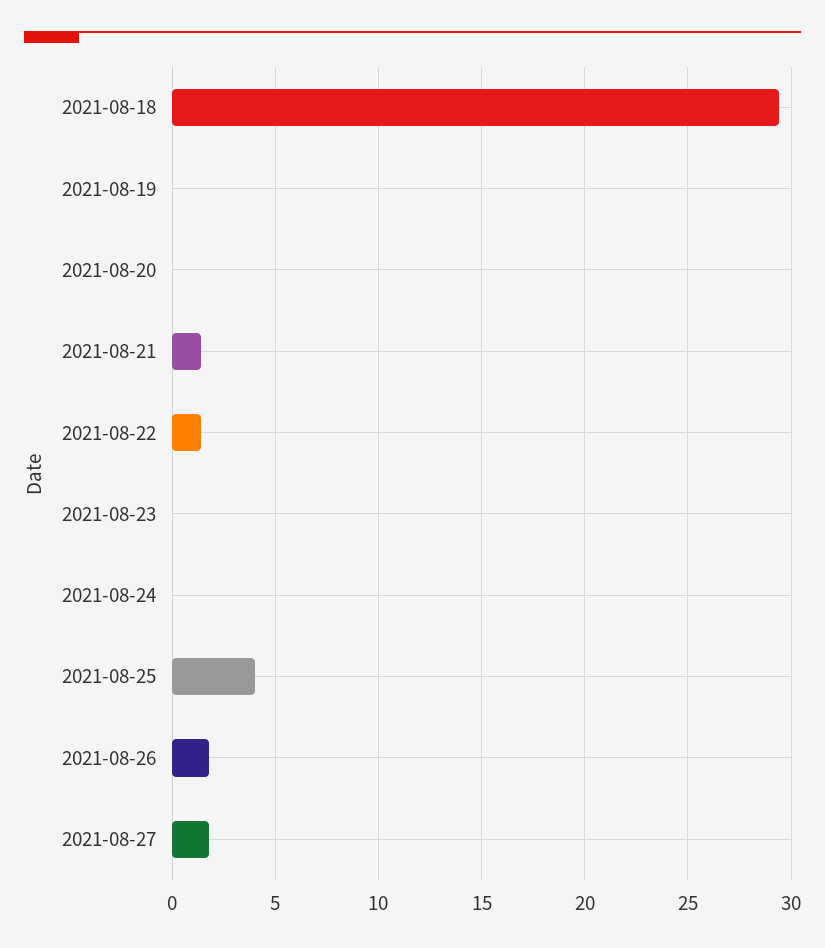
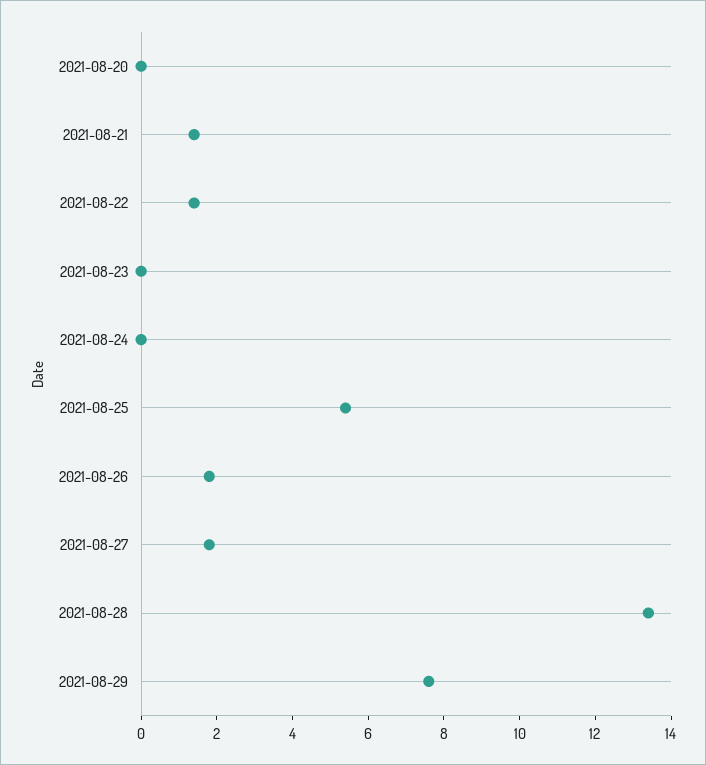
2021-08-18: 29.5 -> none
2021-08-19: 0 -> none
2021-08-25: 4 -> 5.5
2021-08-28: none -> 13.5
2021-08-29: none -> 7.5

